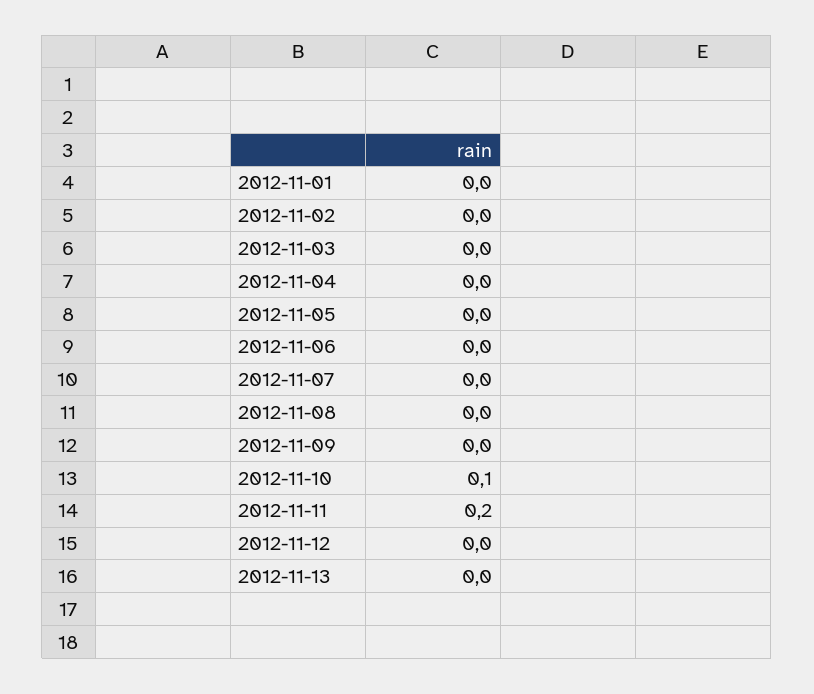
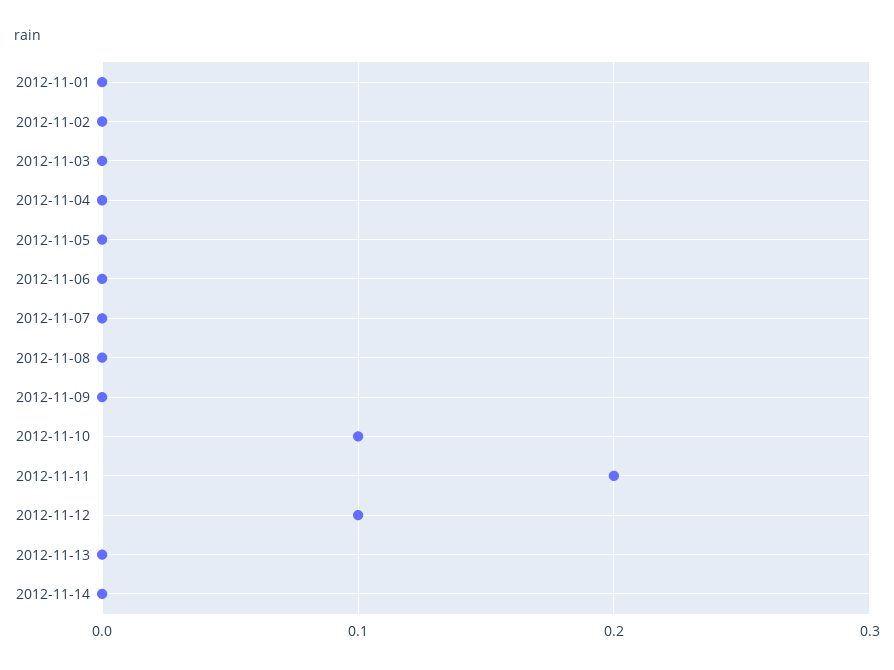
2012-11-12: 0 -> 0.1
2012-11-14: none -> 0

